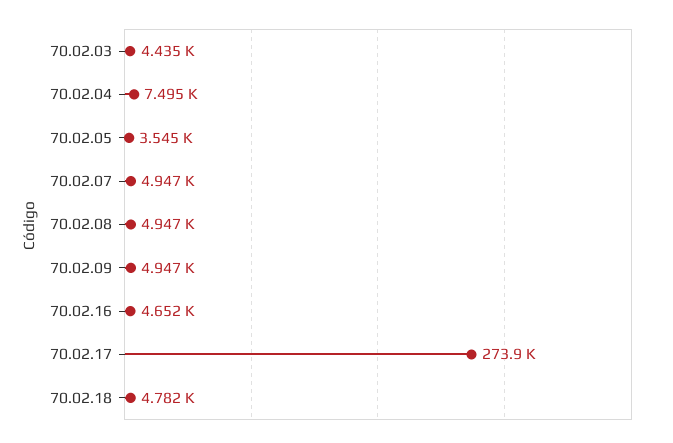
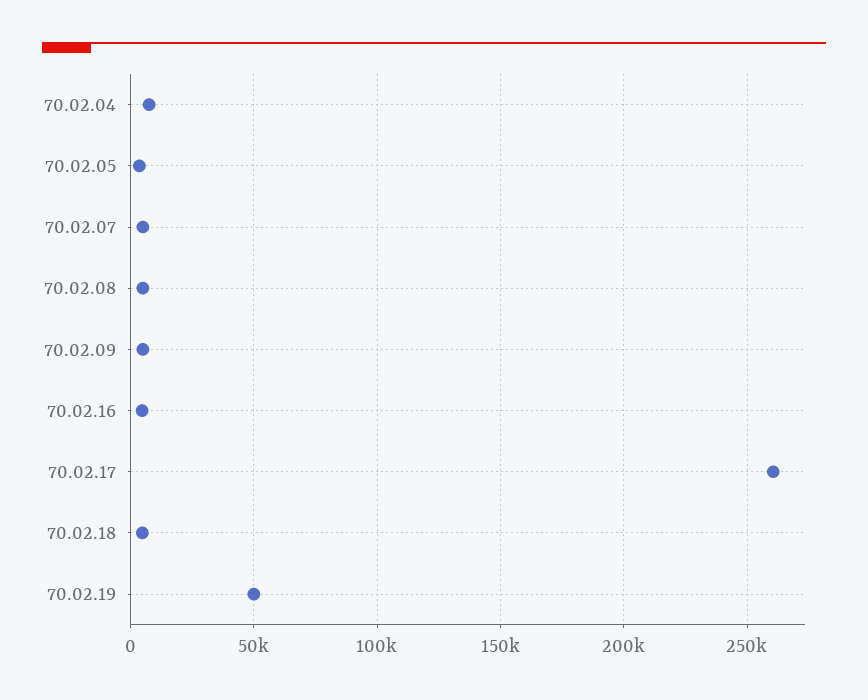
70.02.03: 4435 -> none
70.02.17: 273900 -> 260000
70.02.19: none -> 50000

